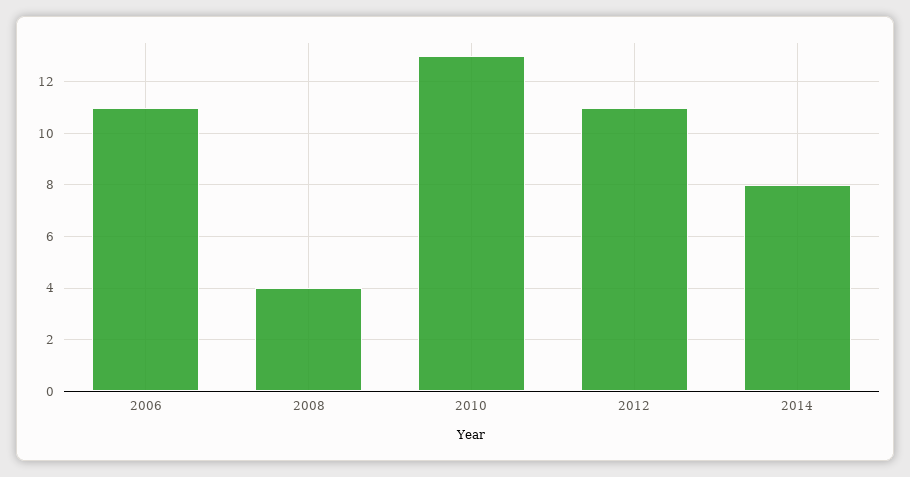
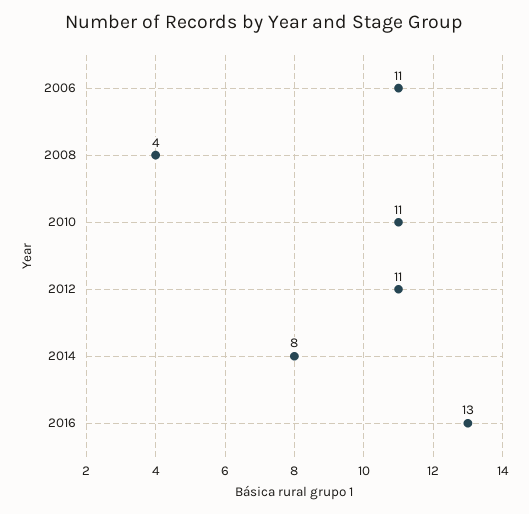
2010: 13 -> 11
2016: none -> 13

